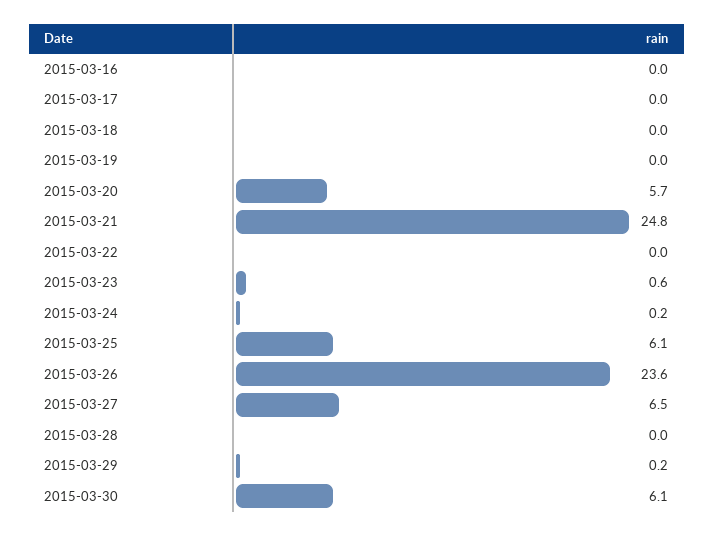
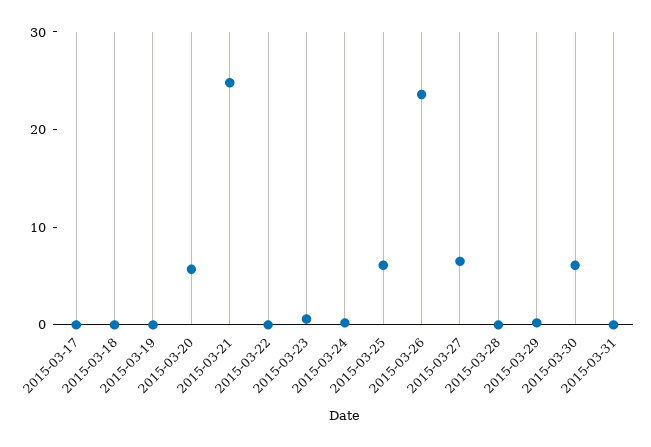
2015-03-16: 0 -> none
2015-03-31: none -> 0

